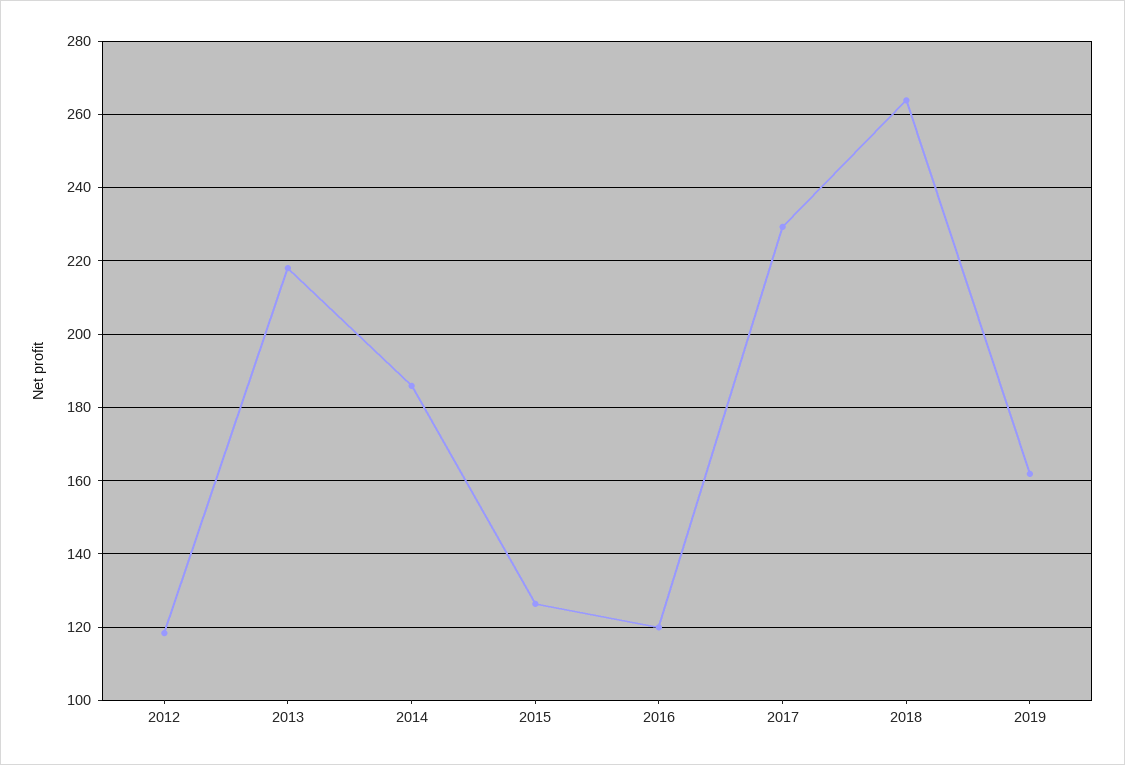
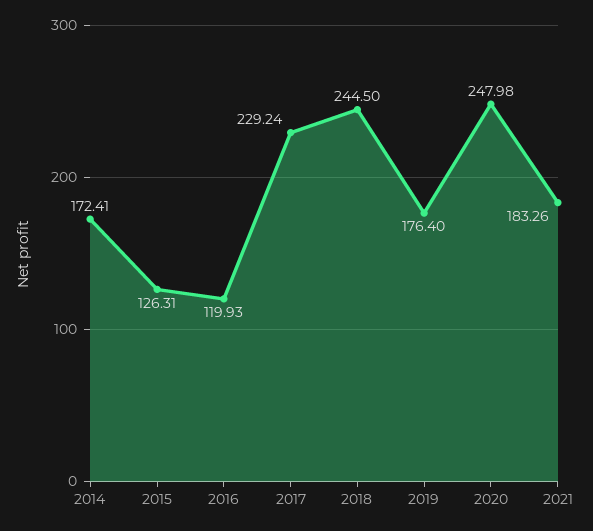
2012: 118 -> none
2013: 218 -> none
2014: 186 -> 172.41
2018: 264 -> 244.5
2019: 162 -> 176.4
2020: none -> 247.98
2021: none -> 183.26

